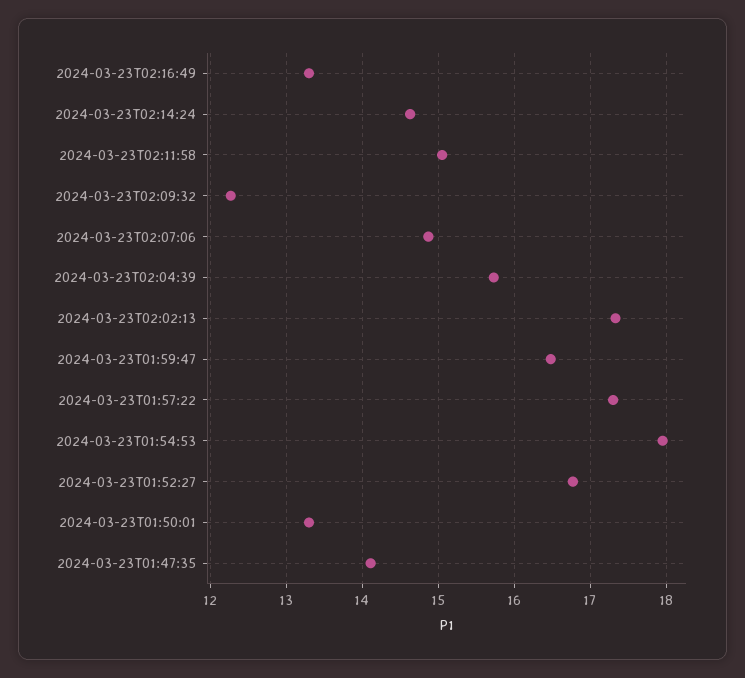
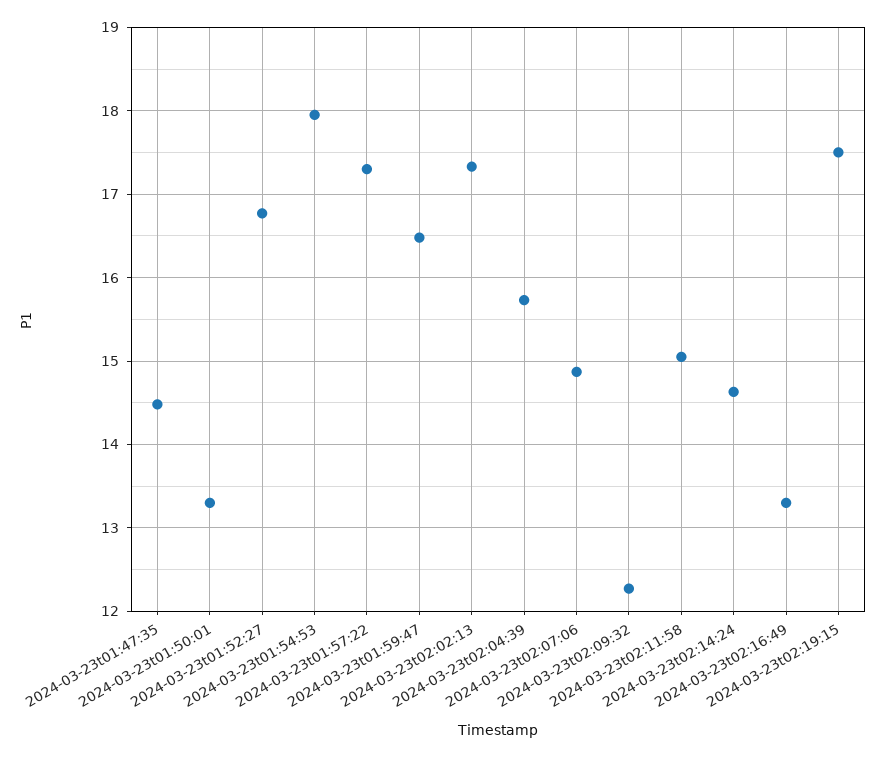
2024-03-23T01:47:35: 14.1 -> 14.5
2024-03-23t02:19:15: none -> 17.5

